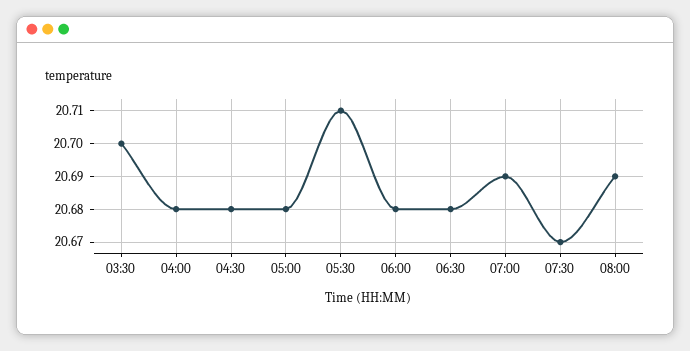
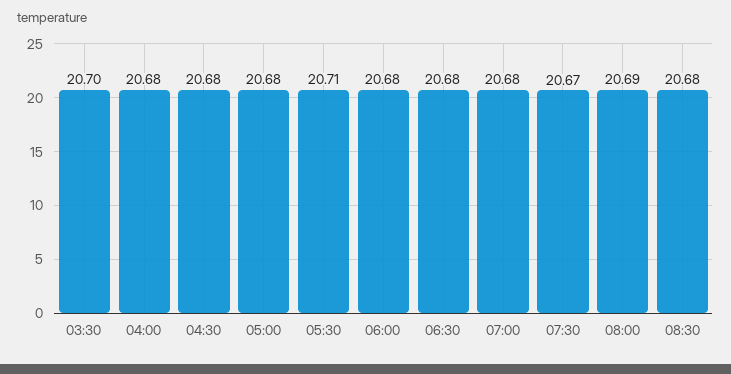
07:00: 20.69 -> 20.68
08:30: none -> 20.68

